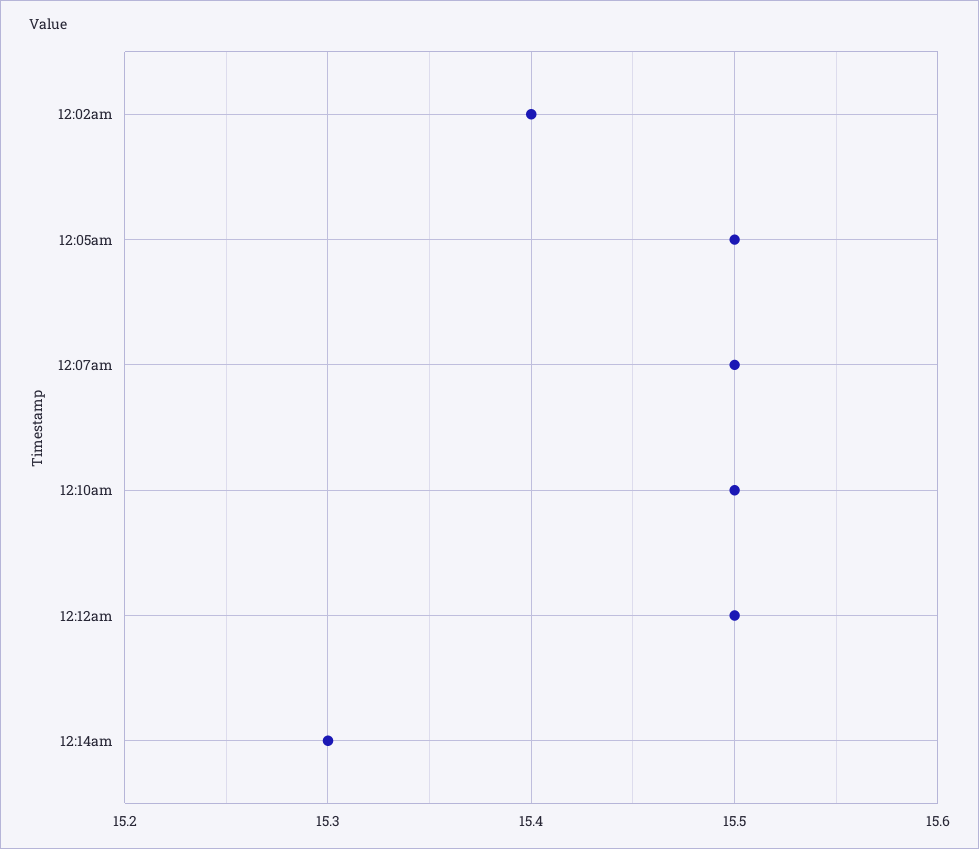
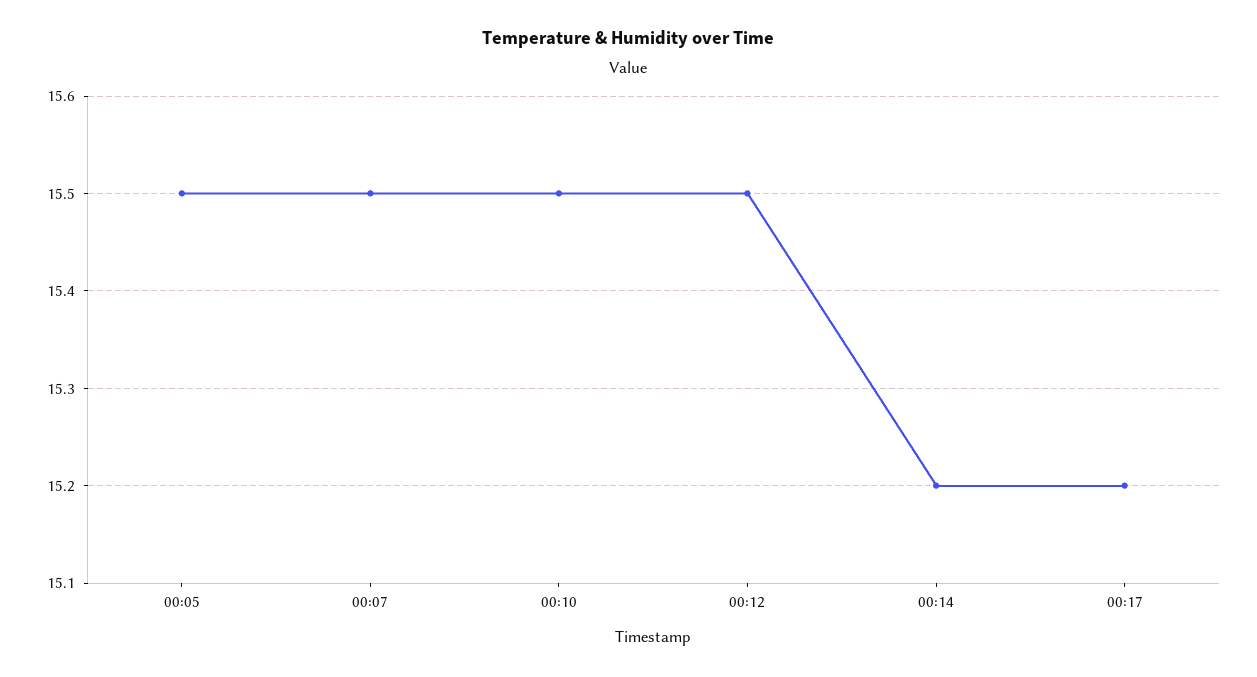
12:02am: 15.4 -> none
12:14am: 15.3 -> 15.2
00:17: none -> 15.2

